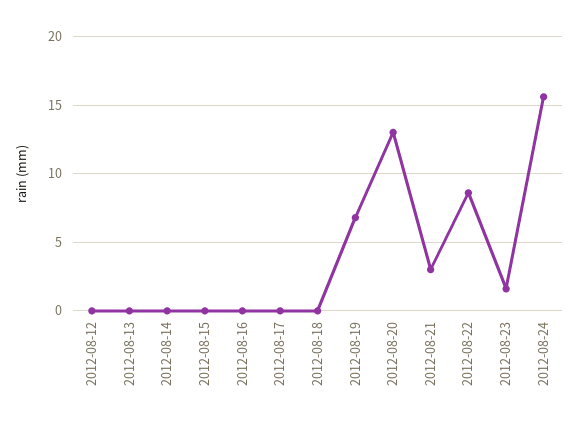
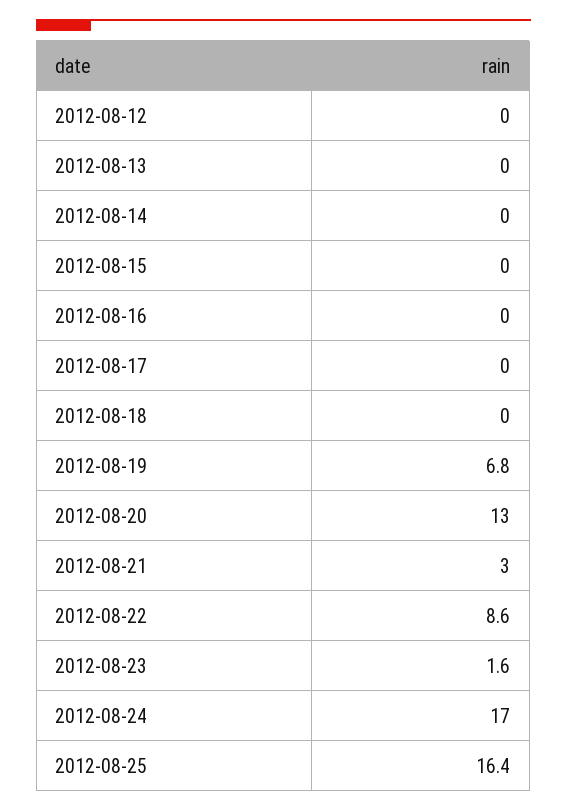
2012-08-24: 15.5 -> 17
2012-08-25: none -> 16.4

